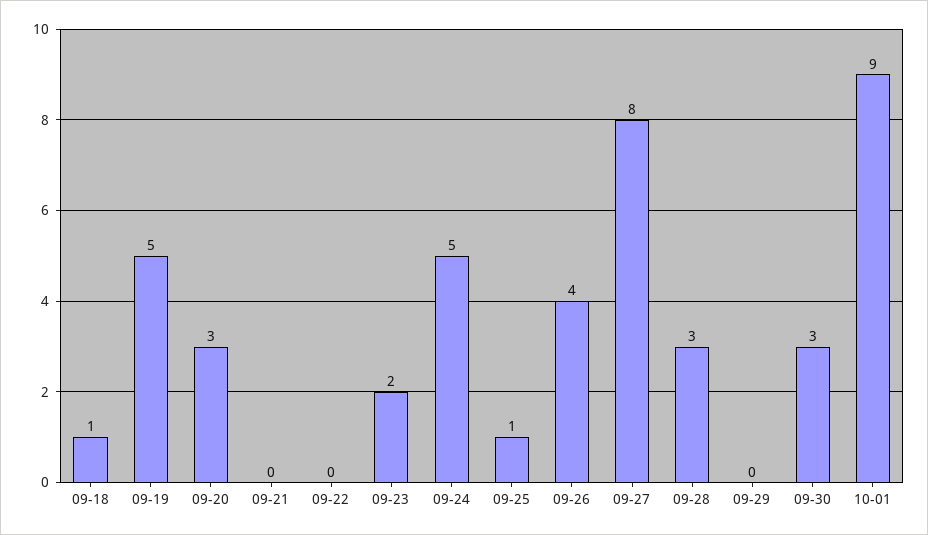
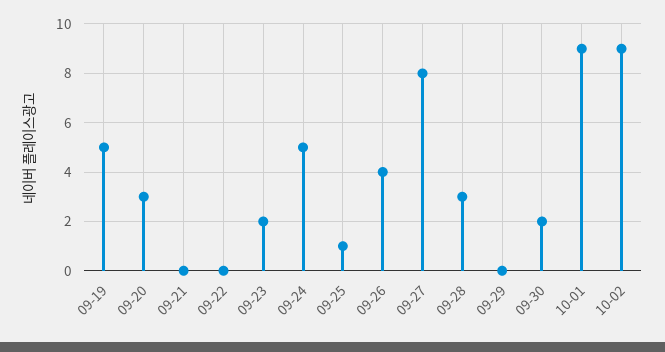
09-18: 1 -> none
09-30: 3 -> 2
10-02: none -> 9

